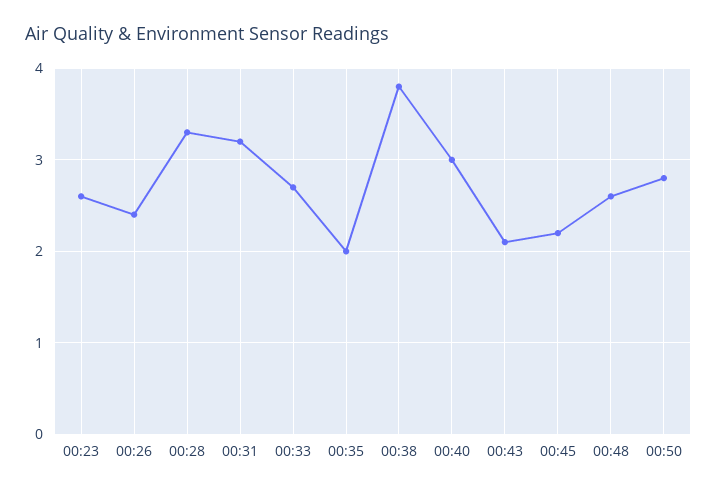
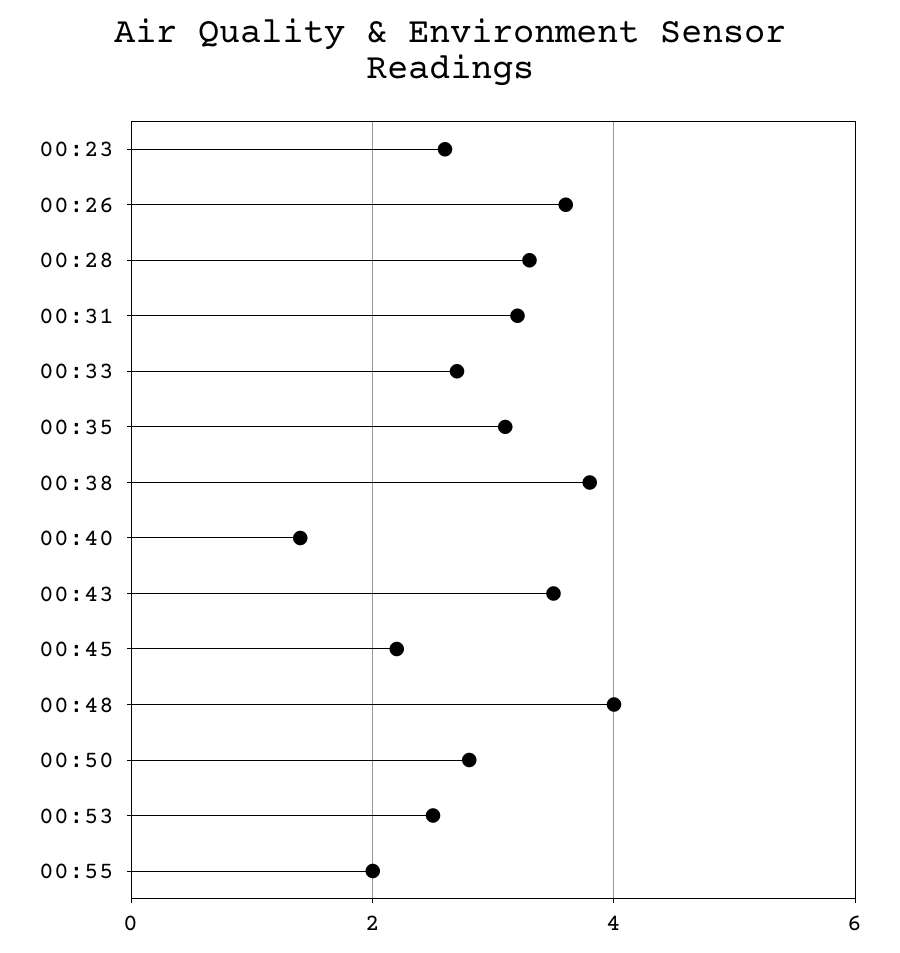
00:26: 2.4 -> 3.5
00:35: 2 -> 3
00:40: 3 -> 1.5
00:43: 2.1 -> 3.5
00:48: 2.6 -> 4
00:53: none -> 2.5
00:55: none -> 2

